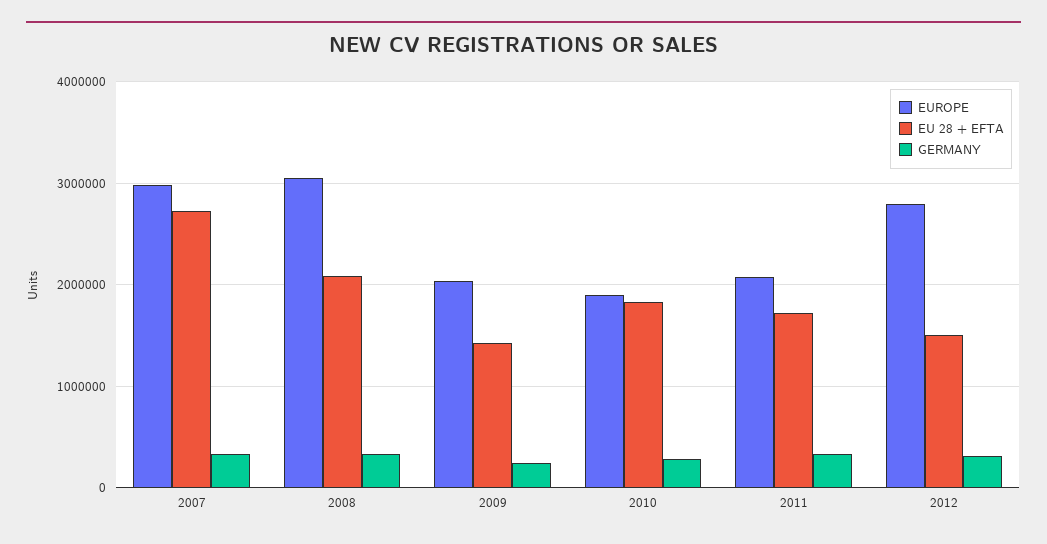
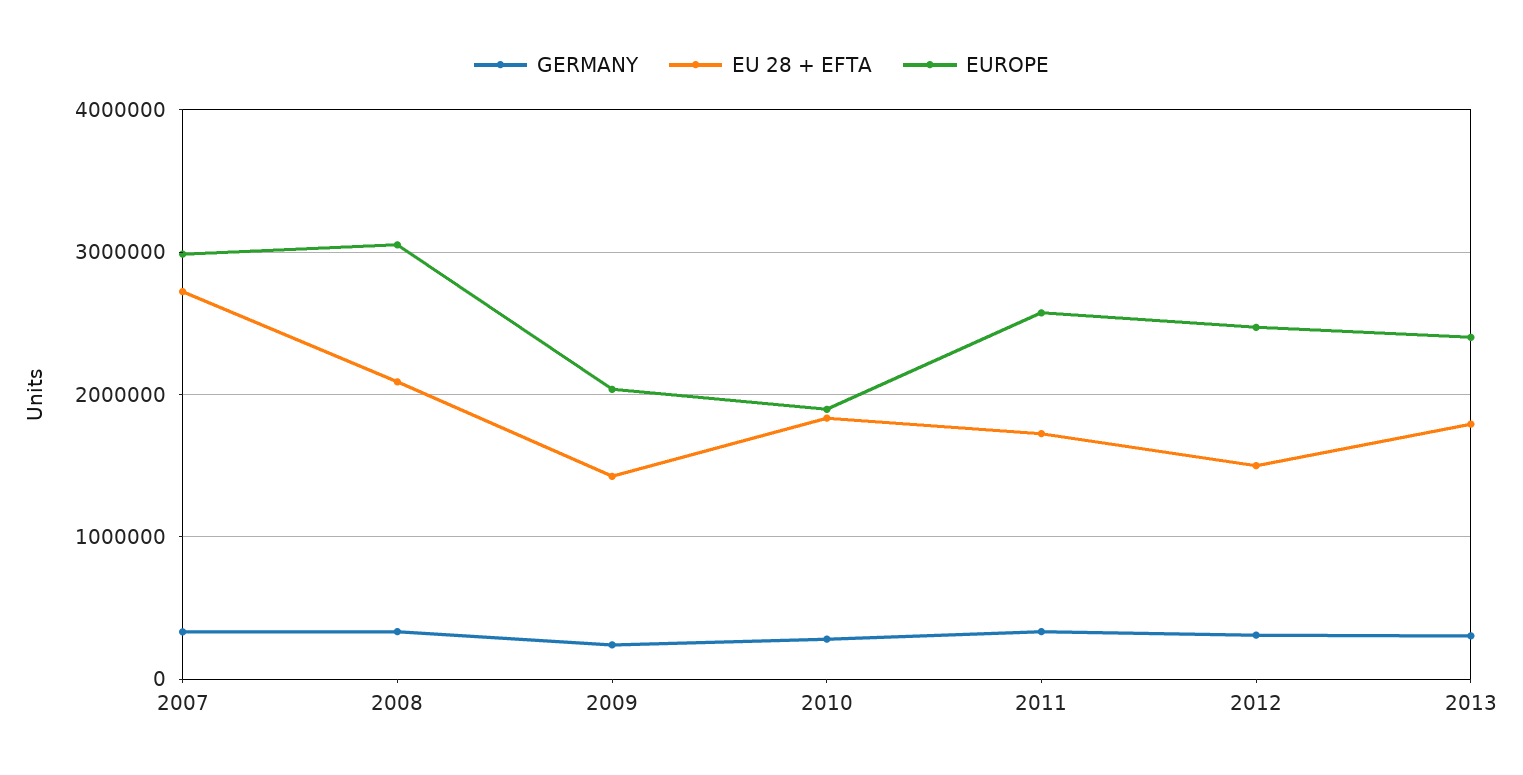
EUROPE, 2011: 2100000 -> 2600000
EUROPE, 2012: 2800000 -> 2500000
GERMANY, 2013: none -> 300000
EU 28 + EFTA, 2013: none -> 1800000
EUROPE, 2013: none -> 2400000

